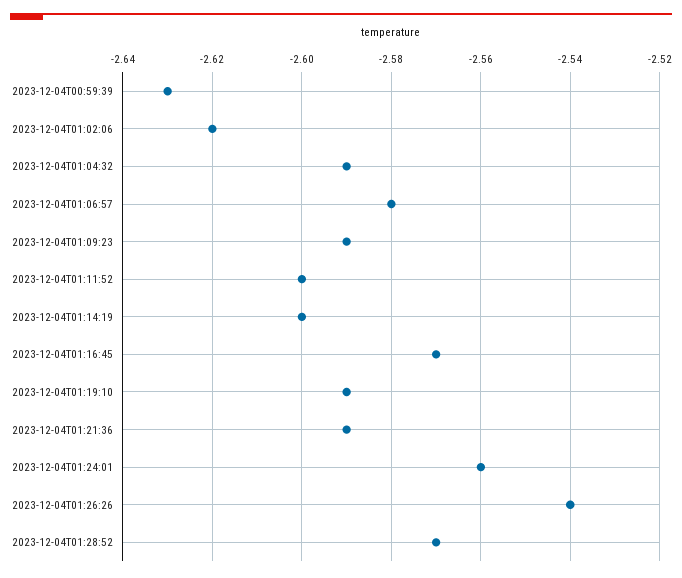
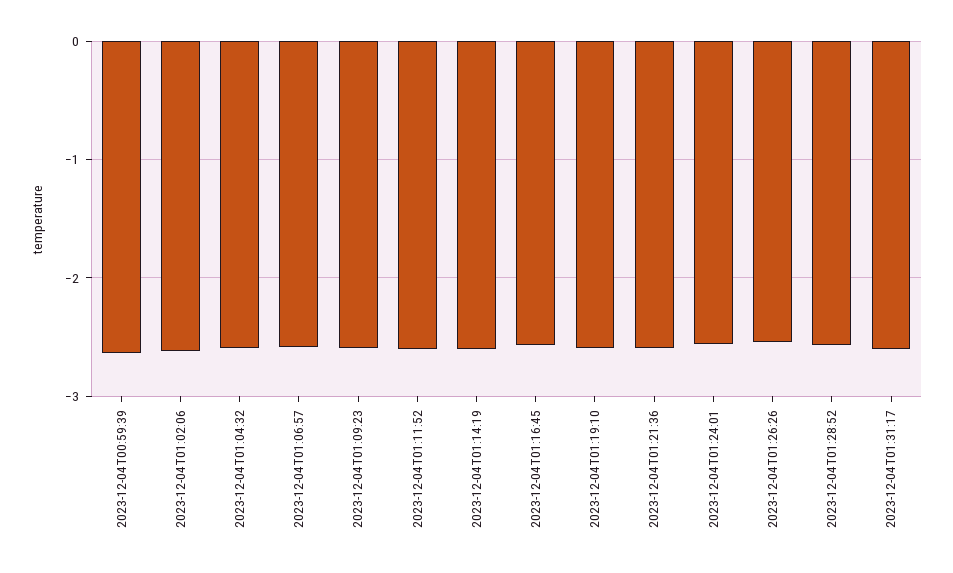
2023-12-04T01:31:17: none -> -2.6

